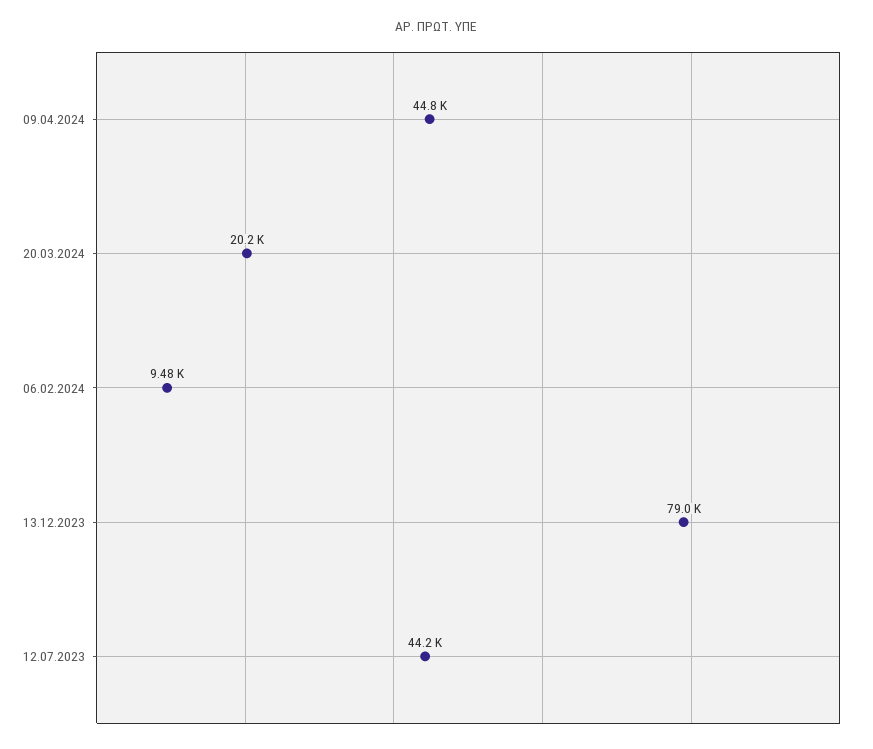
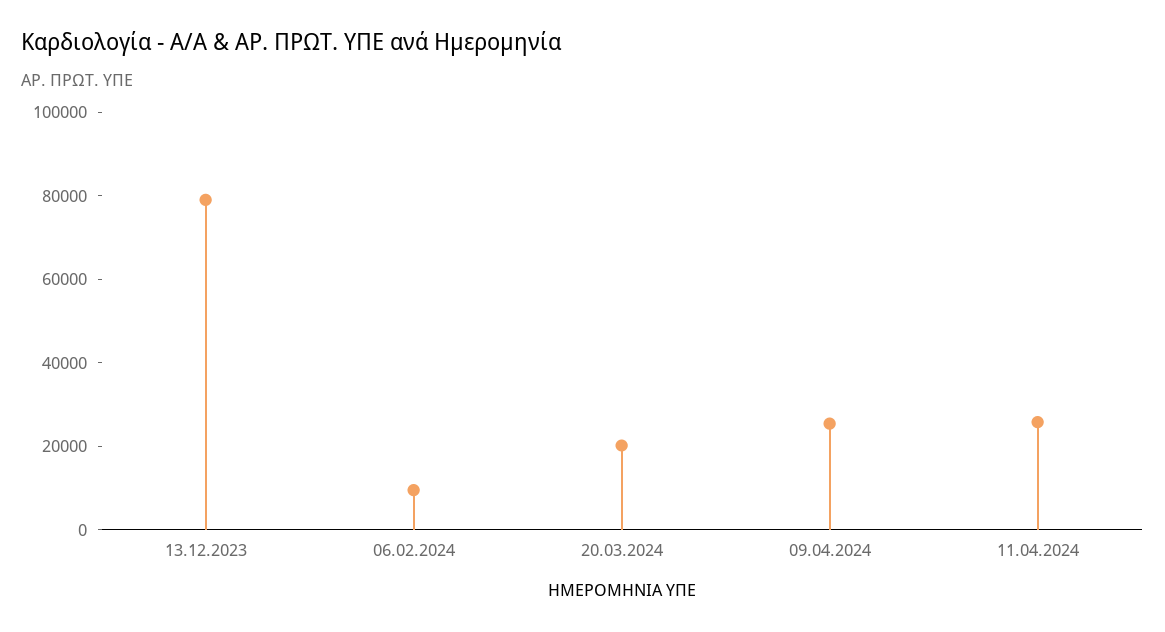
09.04.2024: 44800 -> 25000
12.07.2023: 44200 -> none
11.04.2024: none -> 25000

